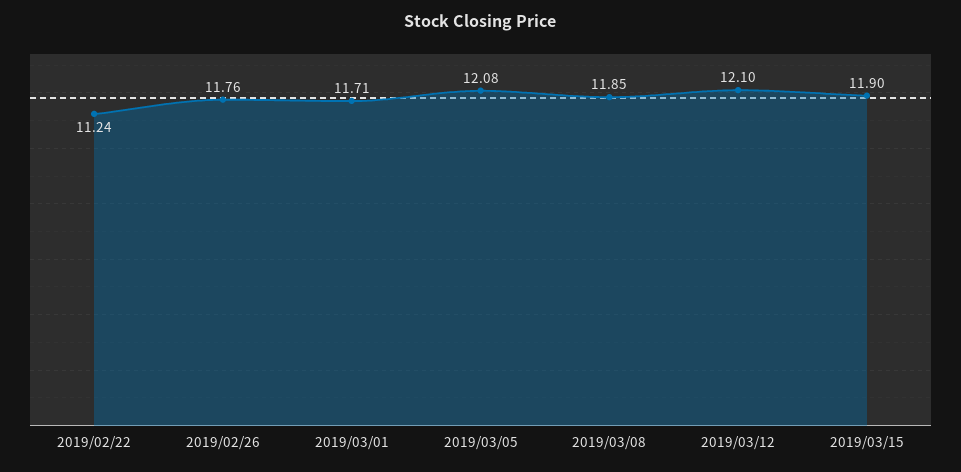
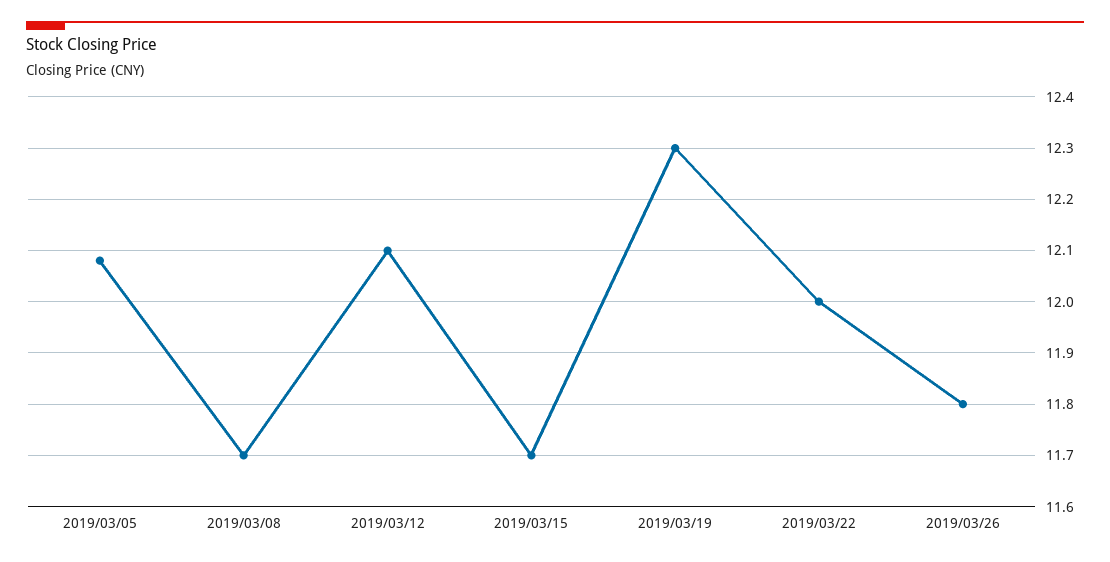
2019/02/22: 11.24 -> none
2019/02/26: 11.76 -> none
2019/03/01: 11.71 -> none
2019/03/08: 11.85 -> 11.7
2019/03/15: 11.9 -> 11.7
2019/03/19: none -> 12.3
2019/03/22: none -> 12
2019/03/26: none -> 11.8

